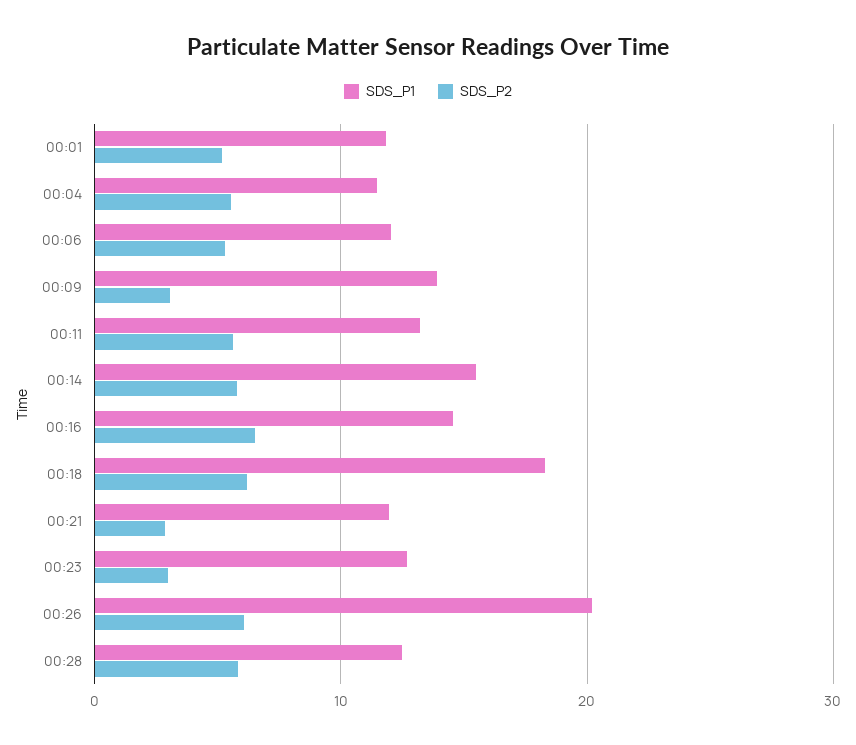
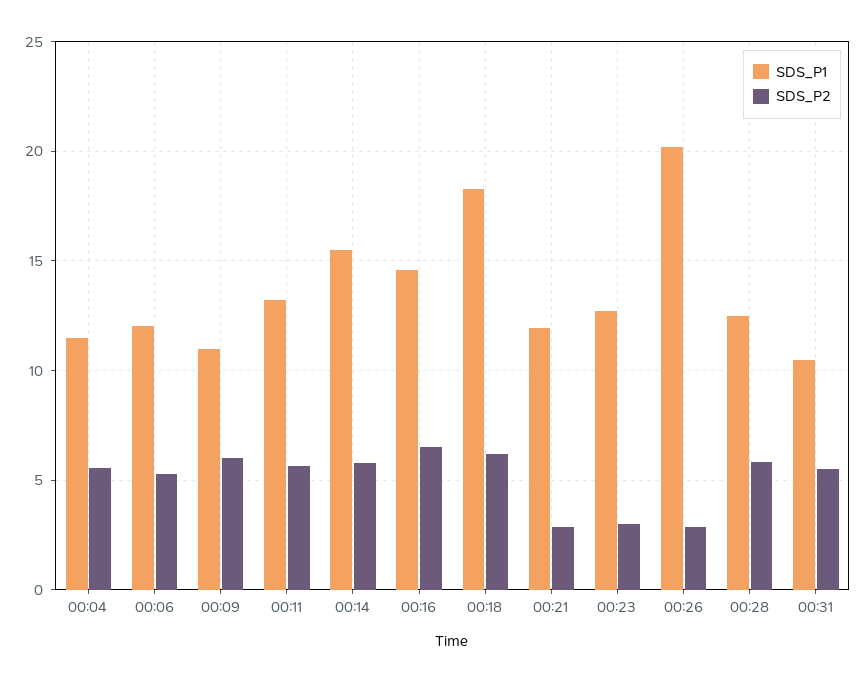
SDS_P1, 00:01: 12 -> none
SDS_P2, 00:01: 5 -> none
SDS_P1, 00:09: 14 -> 11
SDS_P2, 00:09: 3 -> 6
SDS_P2, 00:26: 6 -> 3
SDS_P1, 00:31: none -> 10.5
SDS_P2, 00:31: none -> 5.5

